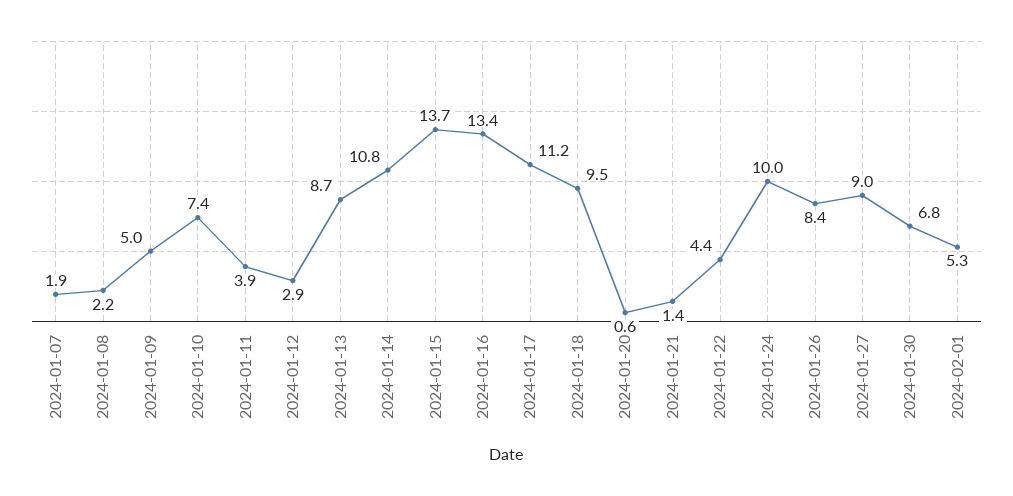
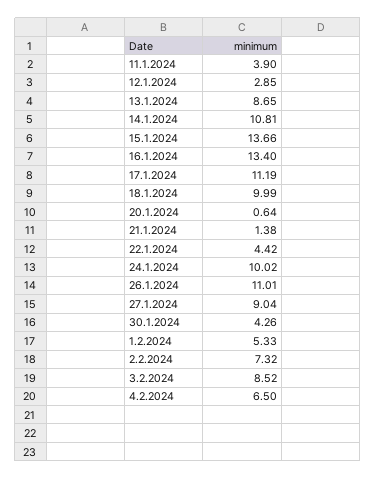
2024-01-07: 1.9 -> none
2024-01-08: 2.2 -> none
2024-01-09: 5 -> none
2024-01-10: 7.4 -> none
2024-01-18: 9.5 -> 9.99
2024-01-26: 8.4 -> 11.01
2024-01-30: 6.8 -> 4.26
2.2.2024: none -> 7.32
3.2.2024: none -> 8.52
4.2.2024: none -> 6.5

